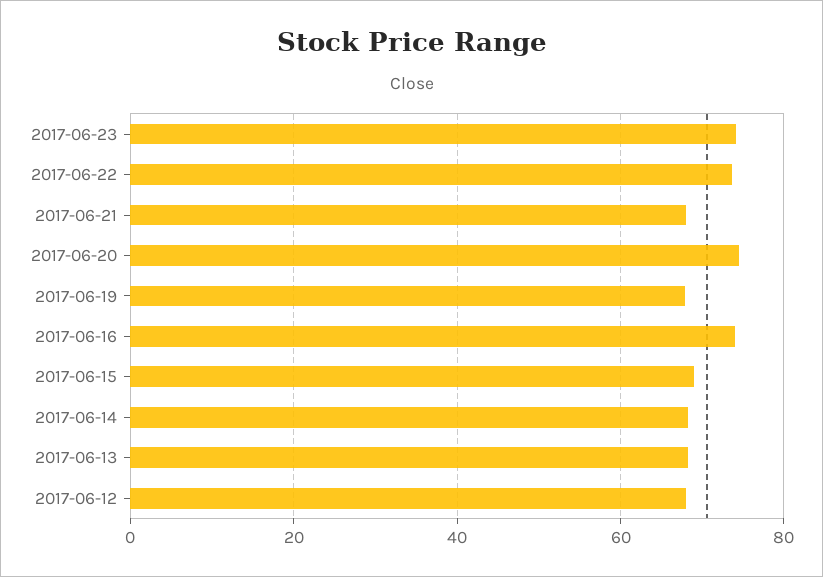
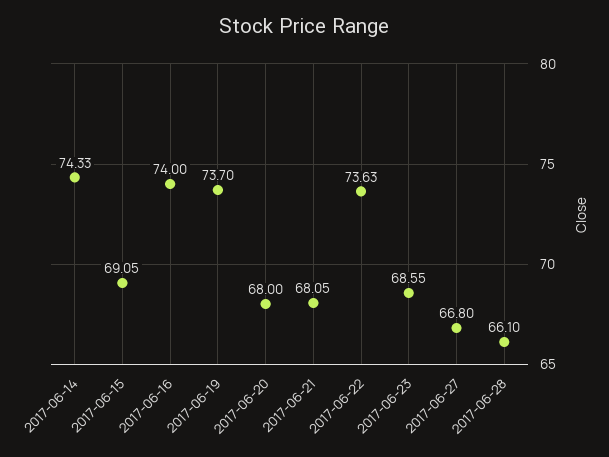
2017-06-23: 74 -> 68.55
2017-06-20: 74 -> 68
2017-06-19: 68 -> 73.7
2017-06-14: 68 -> 74.33
2017-06-13: 68 -> none
2017-06-12: 68 -> none
2017-06-27: none -> 66.8
2017-06-28: none -> 66.1

